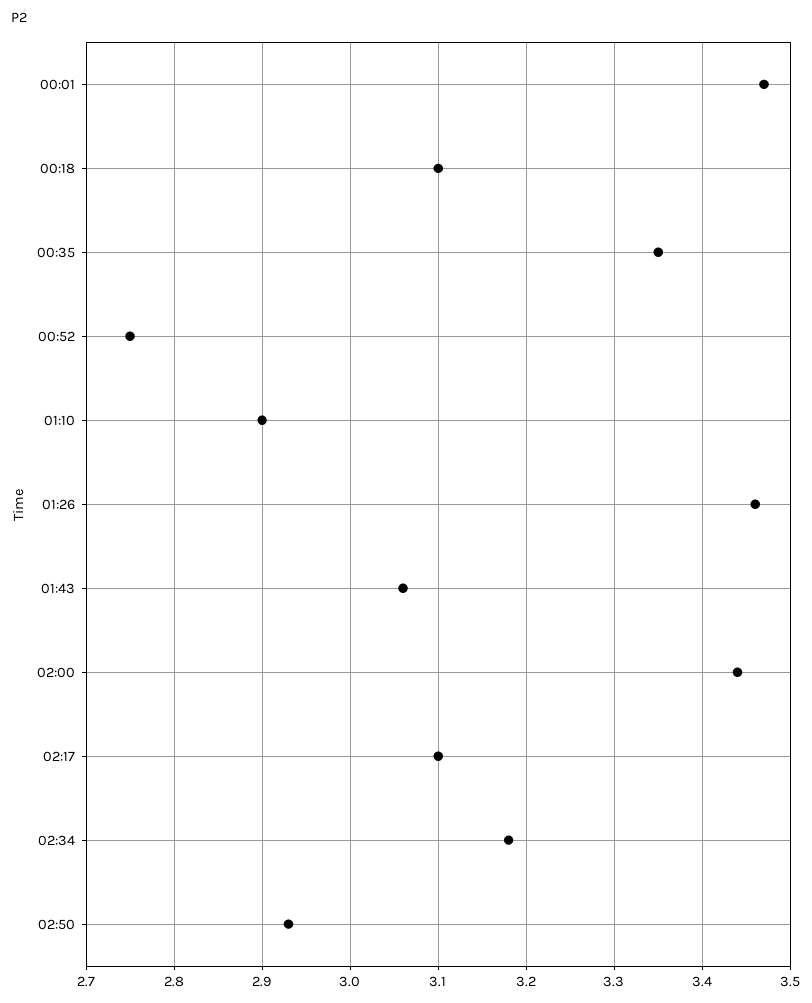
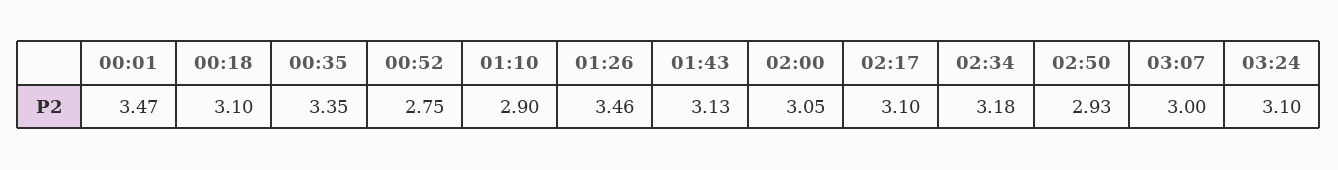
01:43: 3.06 -> 3.13
02:00: 3.44 -> 3.05
03:07: none -> 3
03:24: none -> 3.1

